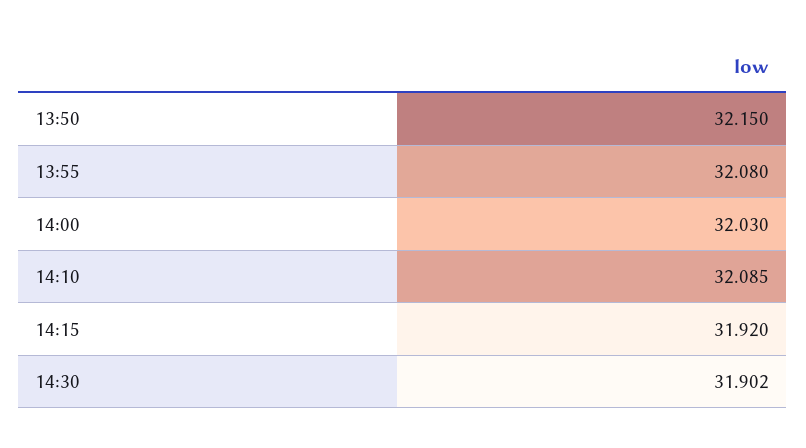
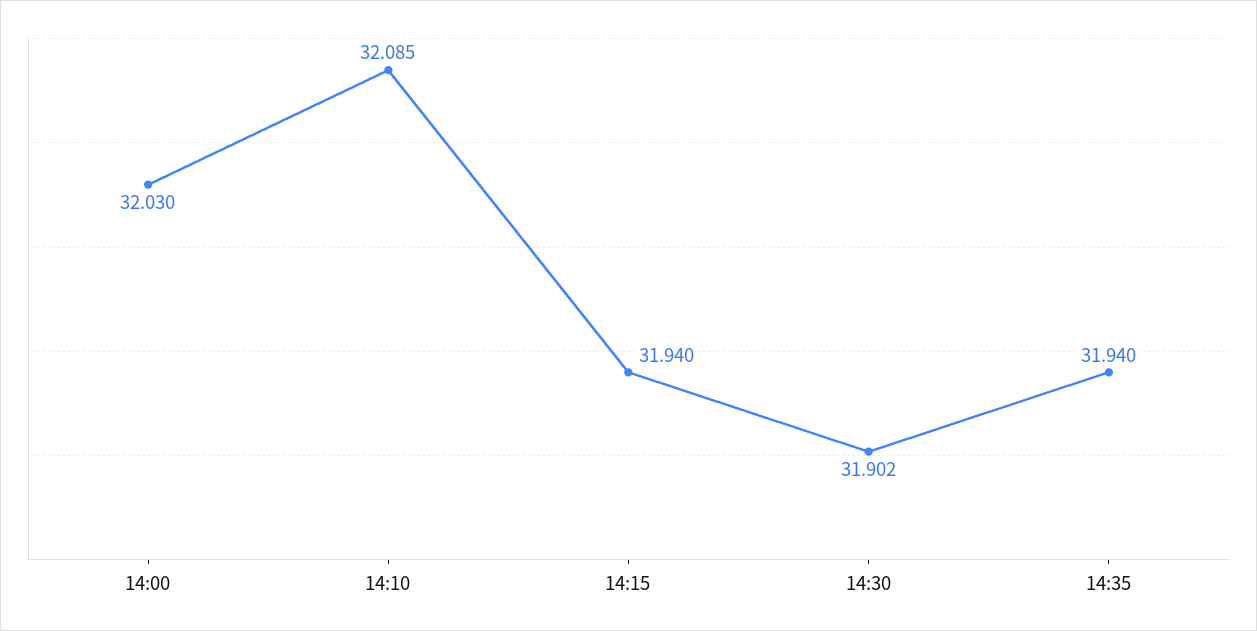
13:50: 32.15 -> none
13:55: 32.08 -> none
14:15: 31.92 -> 31.94
14:35: none -> 31.94

